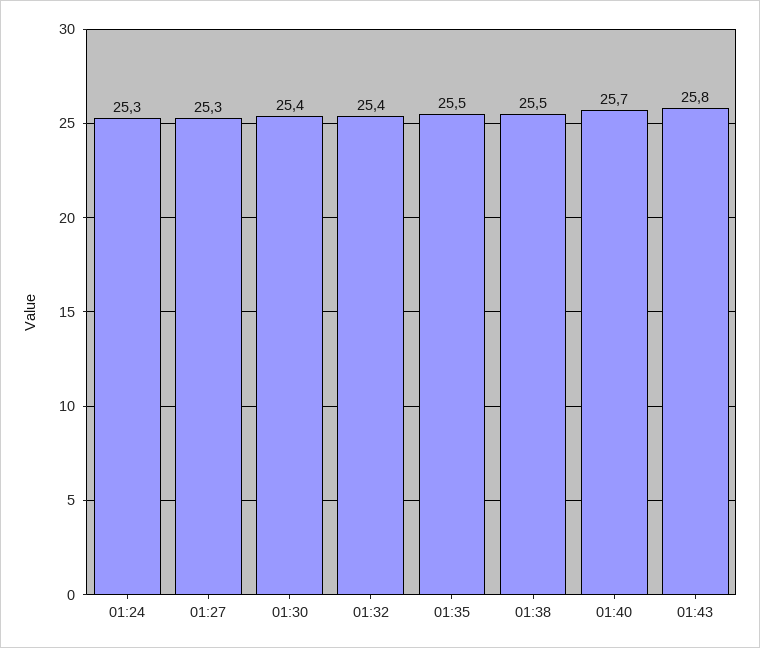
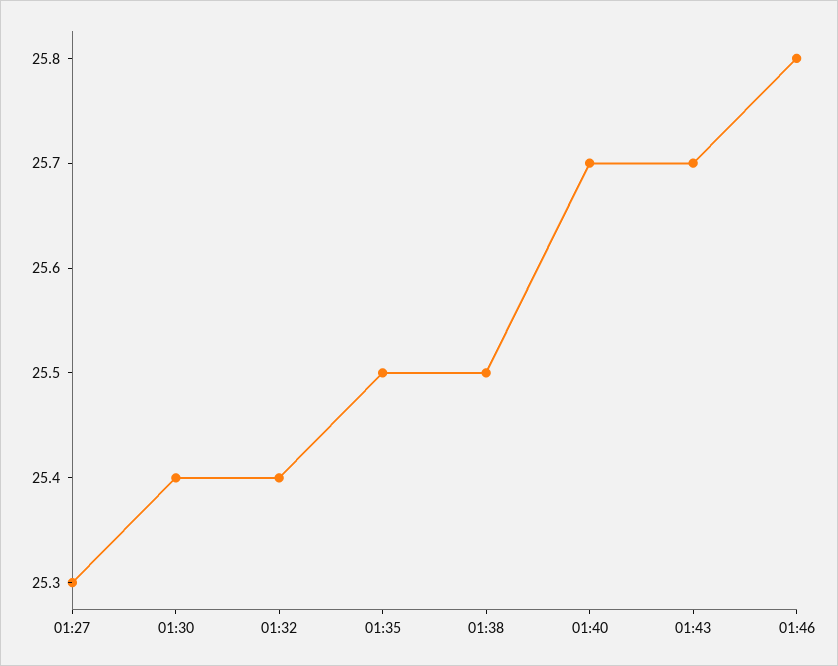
01:24: 25.3 -> none
01:43: 25.8 -> 25.7
01:46: none -> 25.8

